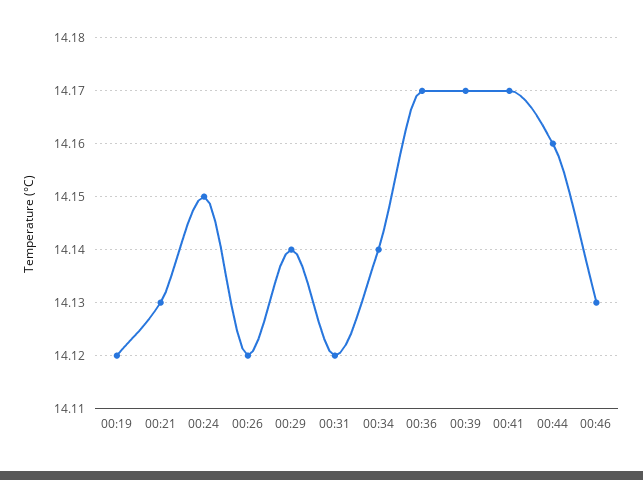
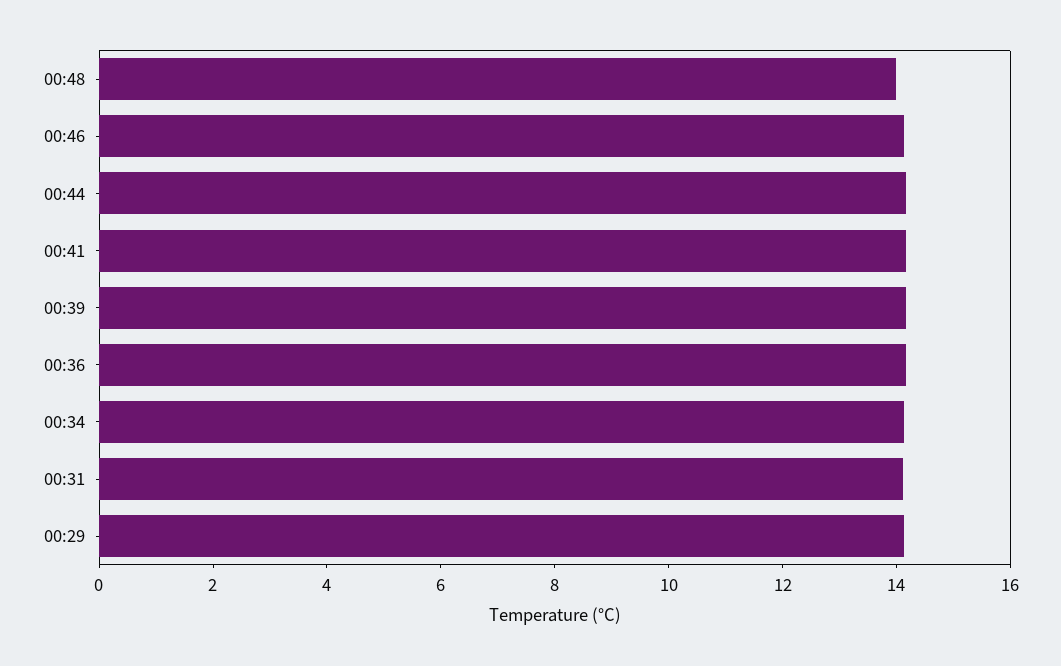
00:19: 14.12 -> none
00:21: 14.13 -> none
00:24: 14.15 -> none
00:26: 14.12 -> none
00:48: none -> 14

